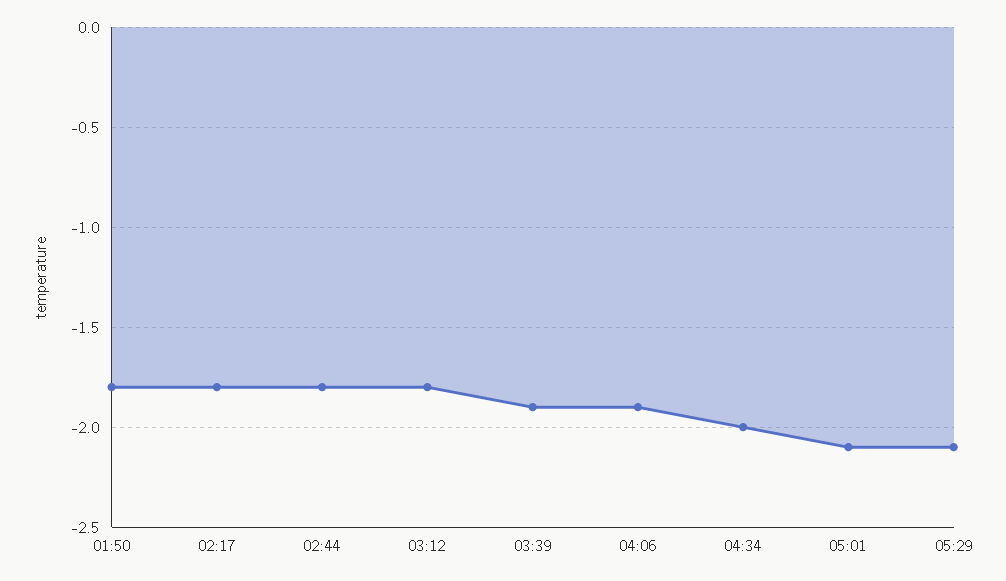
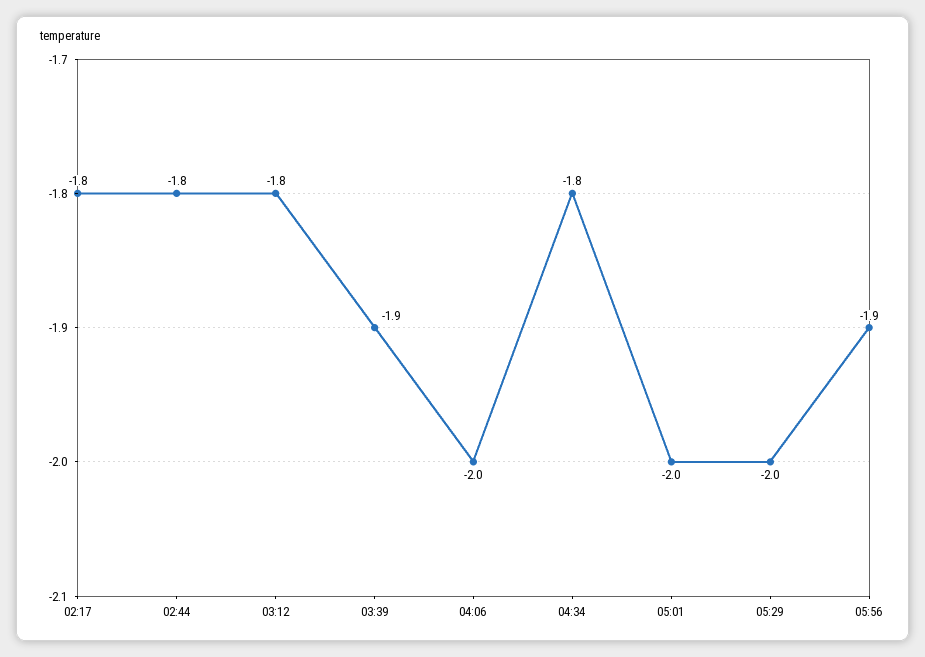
01:50: -1.8 -> none
04:06: -1.9 -> -2
04:34: -2 -> -1.8
05:01: -2.1 -> -2
05:29: -2.1 -> -2
05:56: none -> -1.9

